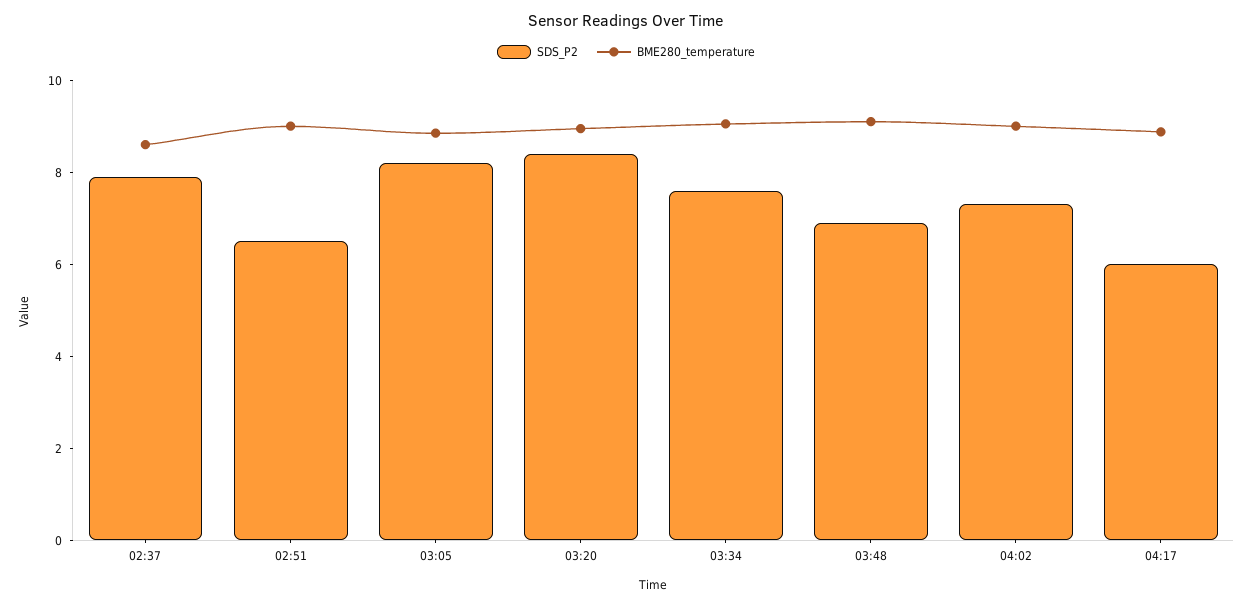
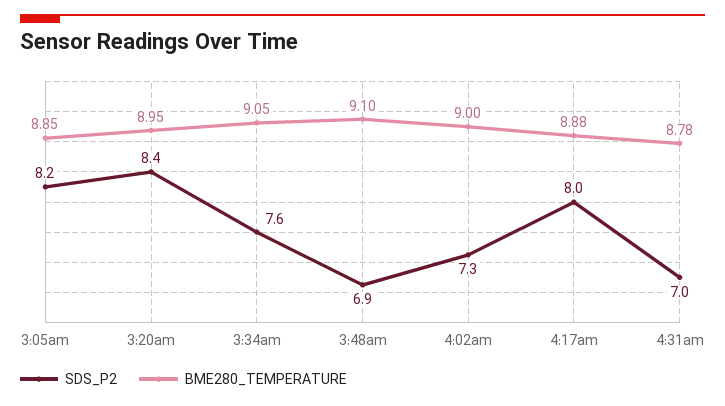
SDS_P2, 02:37: 8 -> none
BME280_temperature, 02:37: 8.5 -> none
SDS_P2, 02:51: 6.5 -> none
BME280_temperature, 02:51: 9 -> none
SDS_P2, 04:17: 6 -> 8
SDS_P2, 4:31am: none -> 7
BME280_temperature, 4:31am: none -> 8.78

